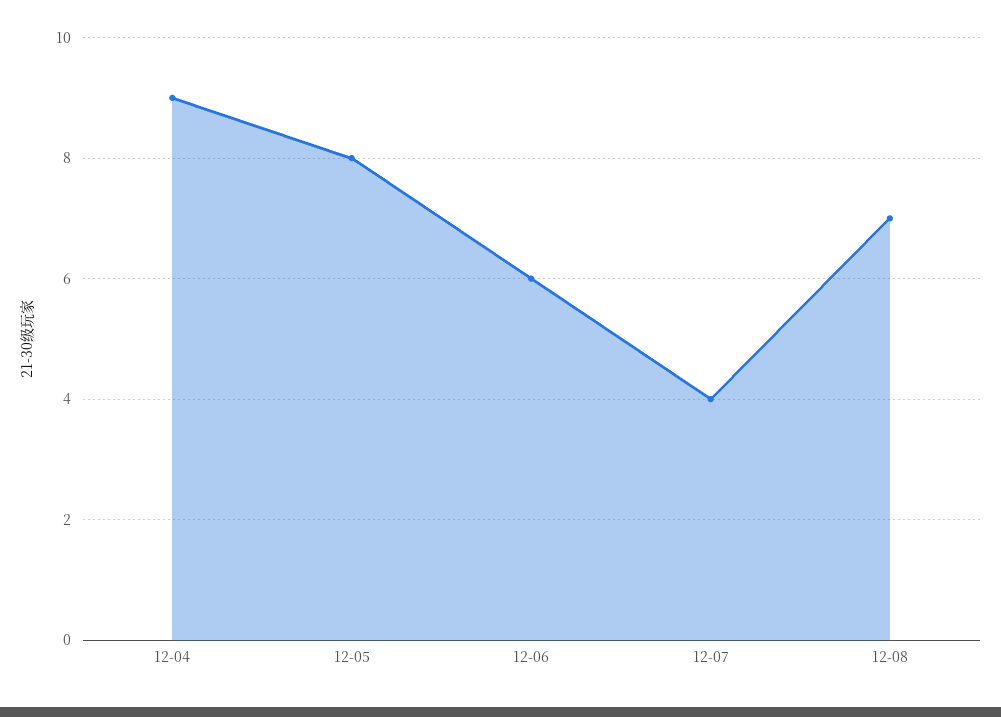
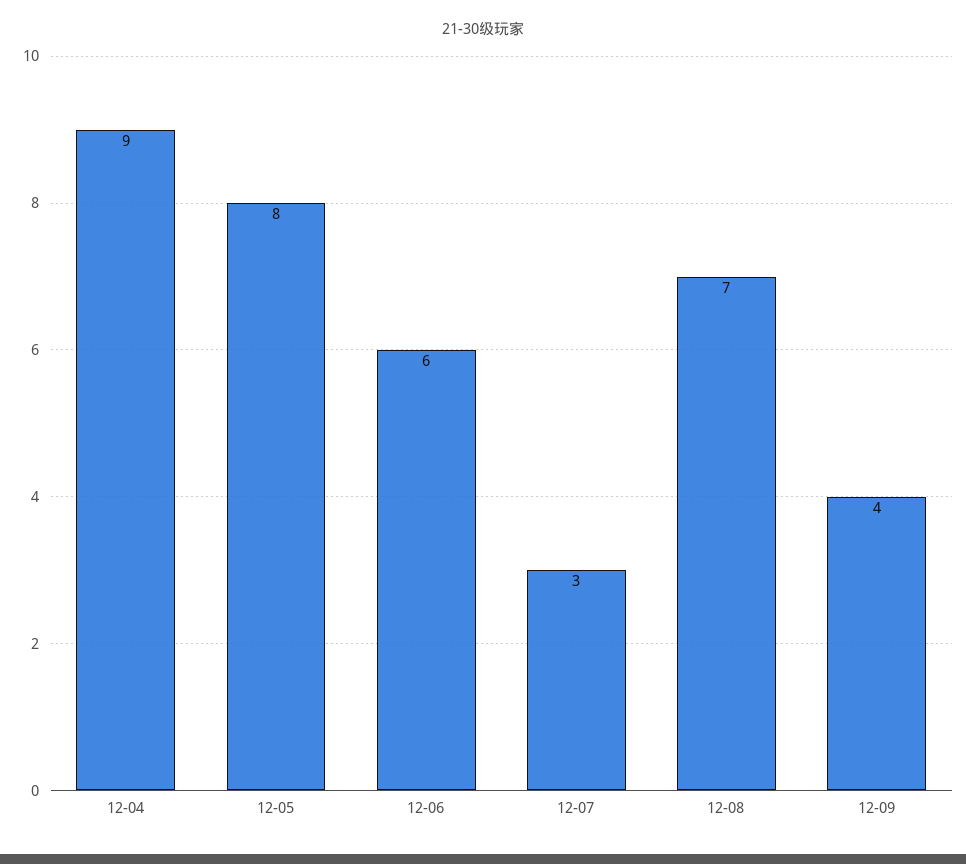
12-07: 4 -> 3
12-09: none -> 4

